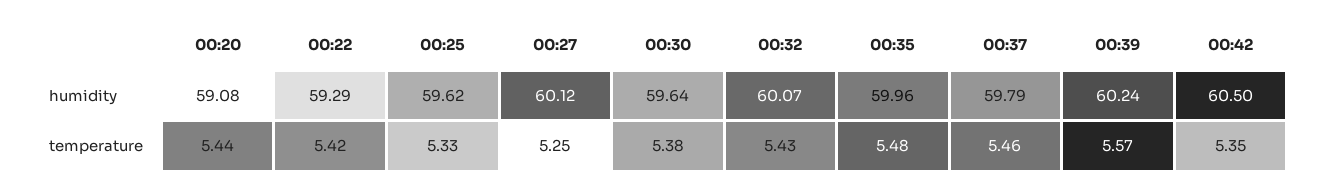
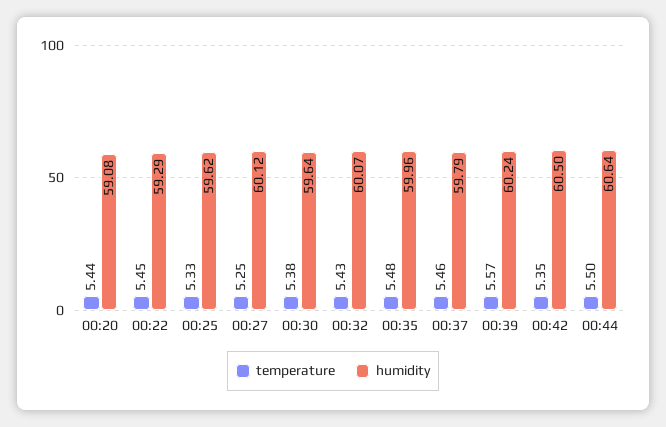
temperature, 00:22: 5.42 -> 5.45
temperature, 00:44: none -> 5.5
humidity, 00:44: none -> 60.64

